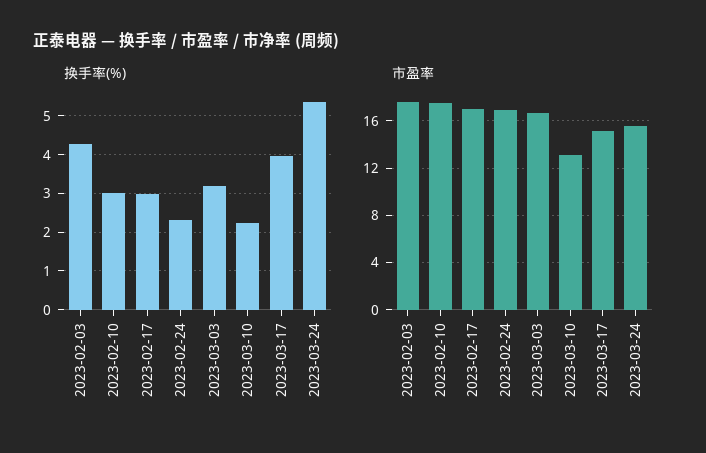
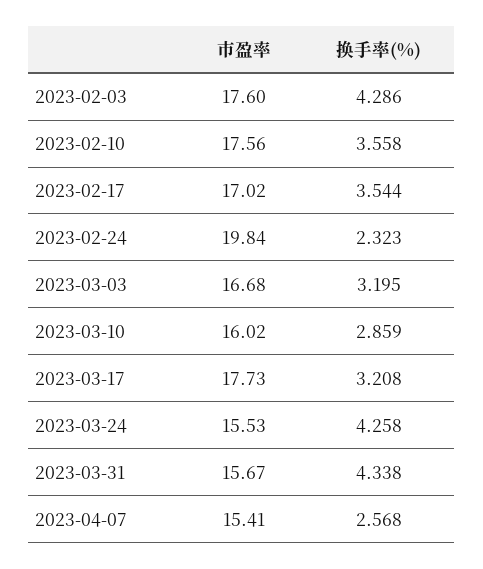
换手率(%), 2023-02-10: 3 -> 3.558
换手率(%), 2023-02-17: 3 -> 3.544
换手率(%), 2023-03-10: 2.2 -> 2.859
换手率(%), 2023-03-17: 4 -> 3.208
换手率(%), 2023-03-24: 5.4 -> 4.258
市盈率, 2023-02-24: 17 -> 19.84
市盈率, 2023-03-10: 13 -> 16.02
市盈率, 2023-03-17: 15 -> 17.73
市盈率, 2023-03-31: none -> 15.67
换手率(%), 2023-03-31: none -> 4.338
市盈率, 2023-04-07: none -> 15.41
换手率(%), 2023-04-07: none -> 2.568

